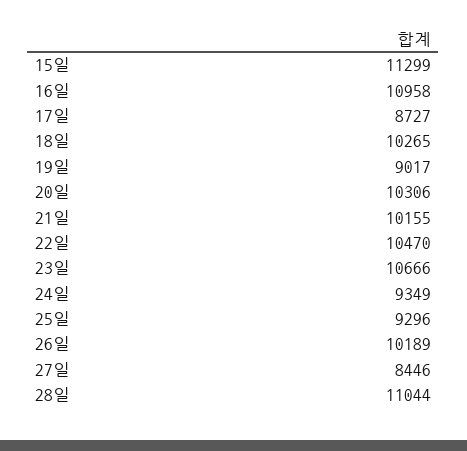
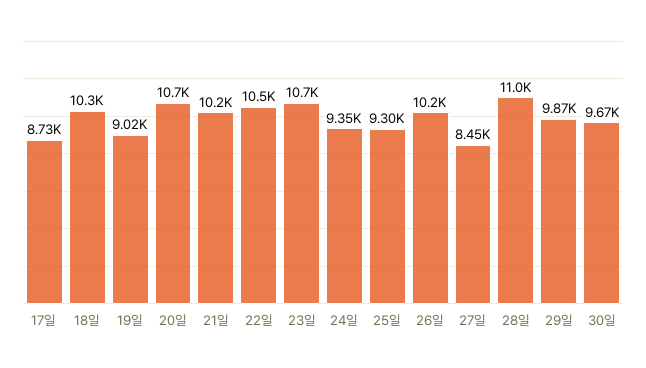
15일: 11299 -> none
16일: 10958 -> none
20일: 10306 -> 10700
29일: none -> 9870
30일: none -> 9670

